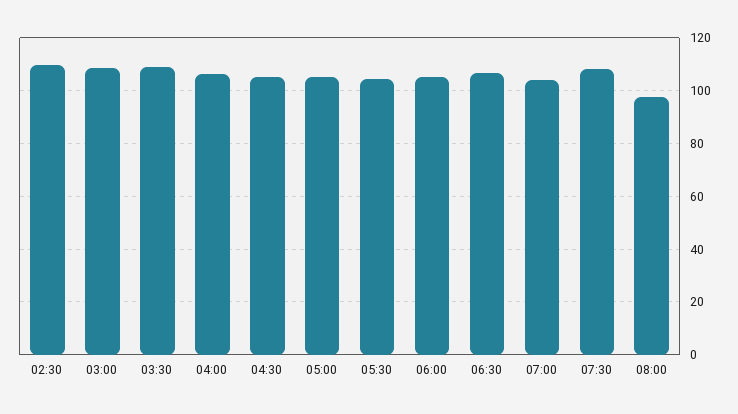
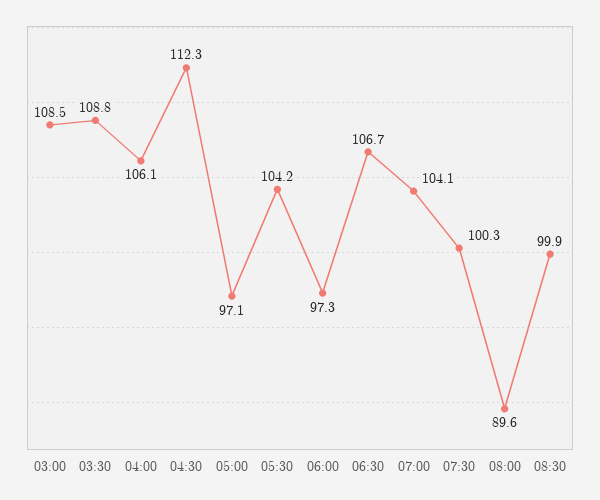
02:30: 110 -> none
04:30: 105 -> 112.3
05:00: 105 -> 97.1
06:00: 105 -> 97.3
07:30: 107.5 -> 100.3
08:00: 97.5 -> 89.6
08:30: none -> 99.9

